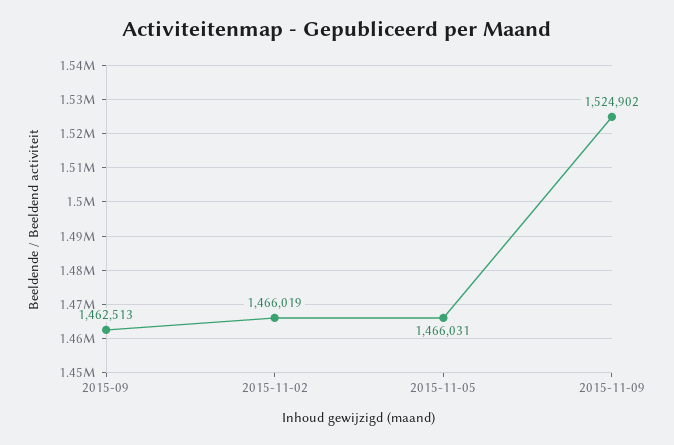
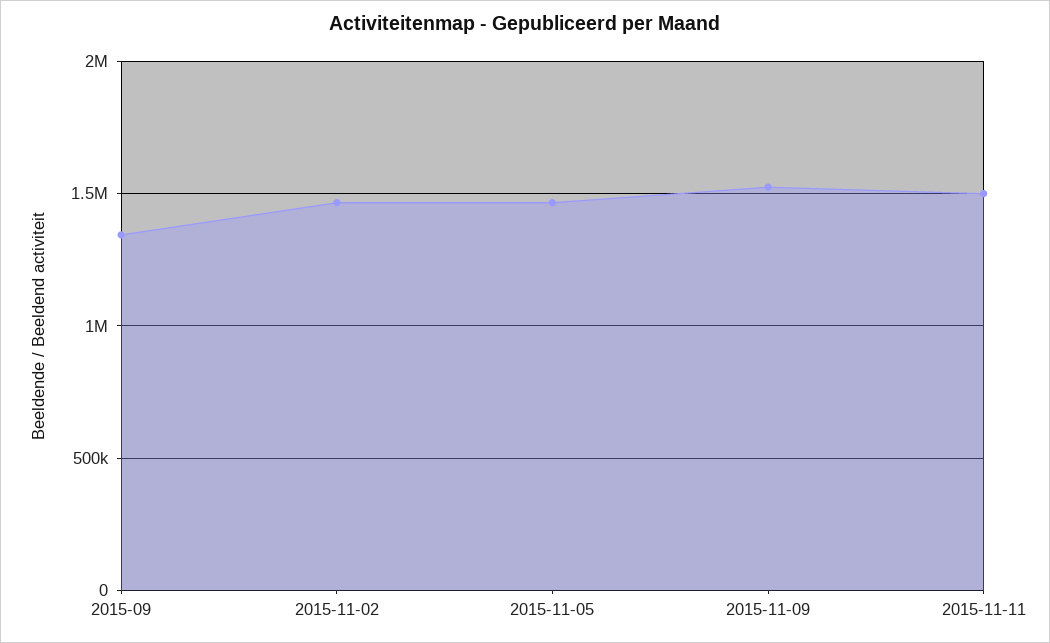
2015-09: 1462513 -> 1350000
2015-11-11: none -> 1500000

